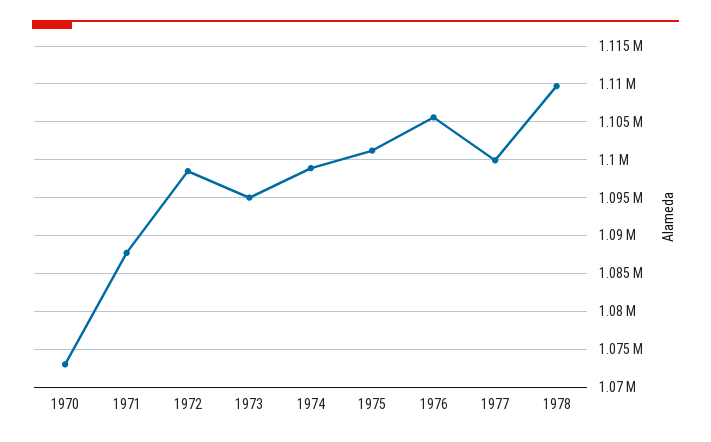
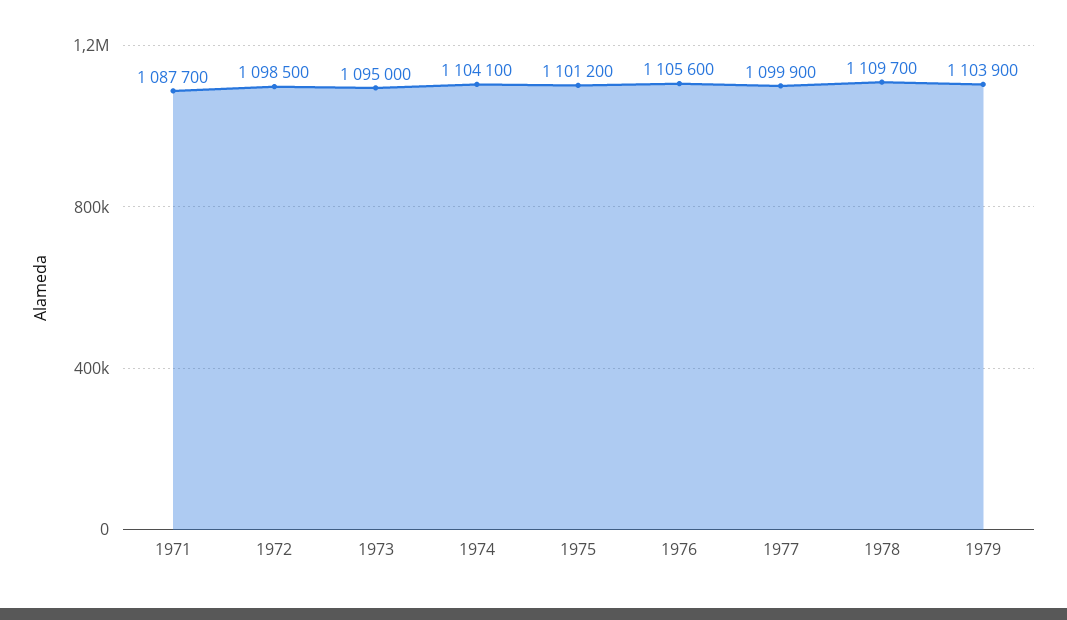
1970: 1073000 -> none
1974: 1099000 -> 1104100
1979: none -> 1103900

